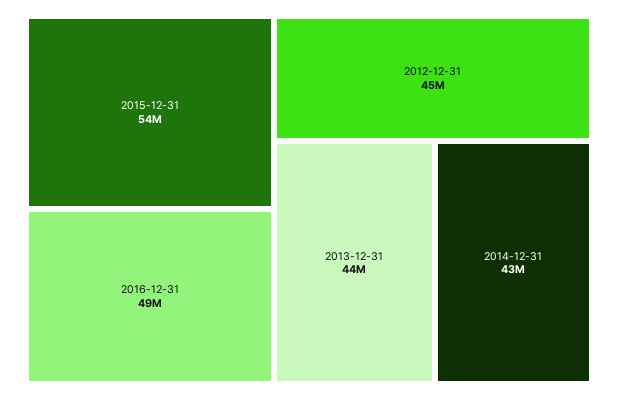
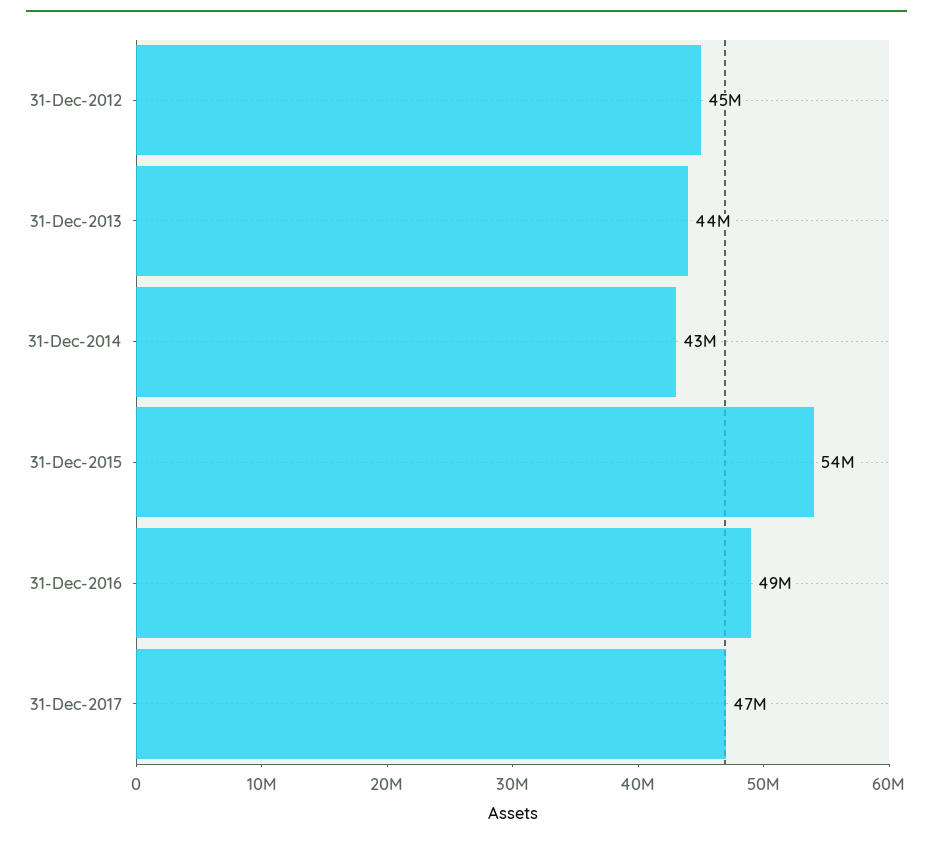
31-Dec-2017: none -> 47000000

